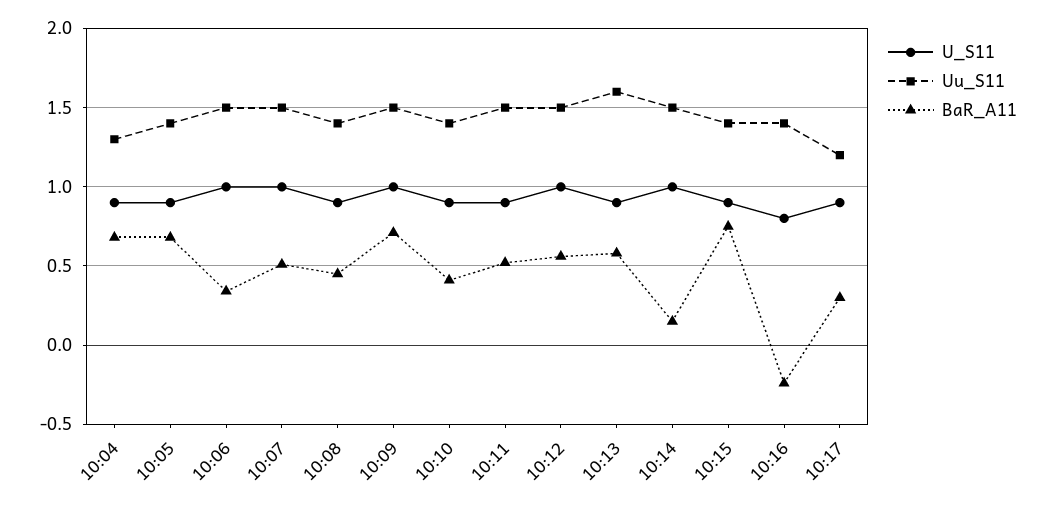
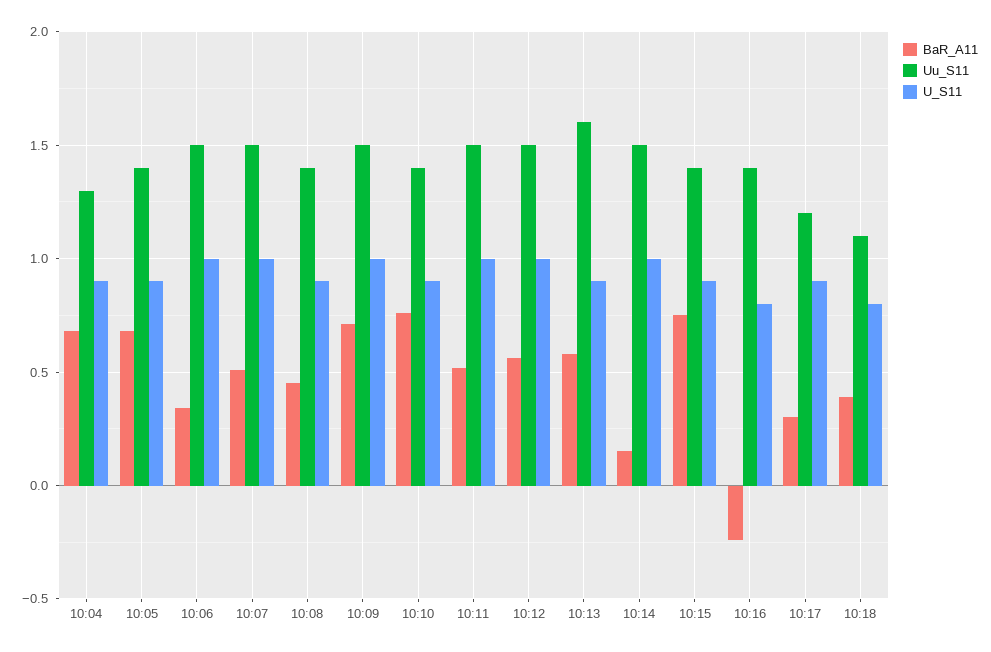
BaR_A11, 10:10: 0.4 -> 0.75
U_S11, 10:11: 0.9 -> 1
BaR_A11, 10:18: none -> 0.4
Uu_S11, 10:18: none -> 1.1
U_S11, 10:18: none -> 0.8

